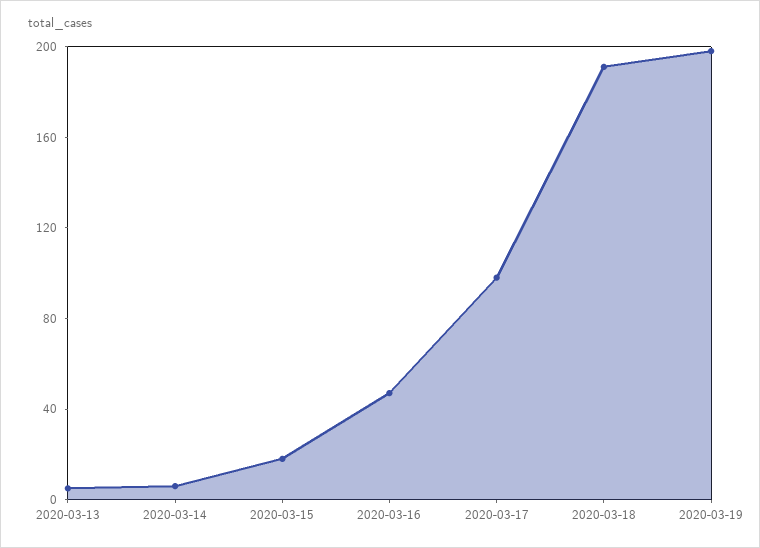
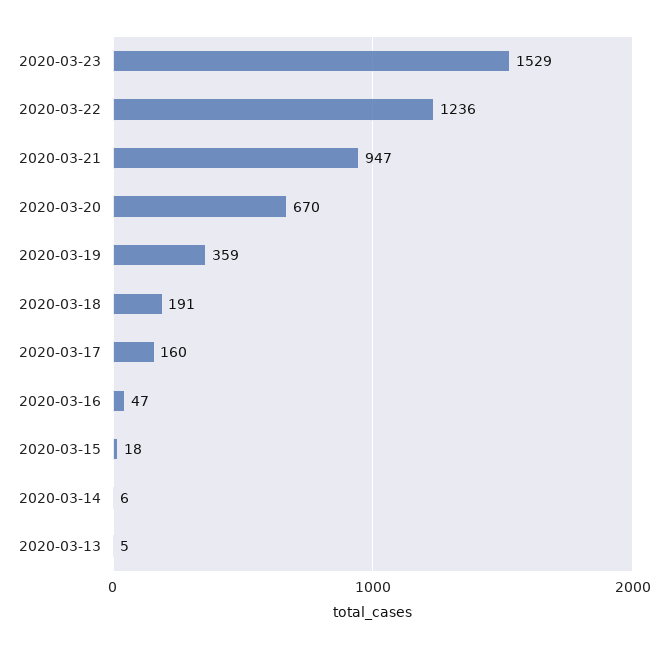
2020-03-17: 100 -> 160
2020-03-19: 200 -> 359
2020-03-23: none -> 1529
2020-03-22: none -> 1236
2020-03-21: none -> 947
2020-03-20: none -> 670

